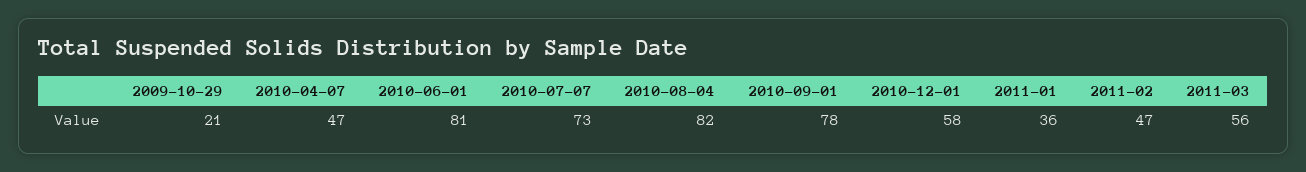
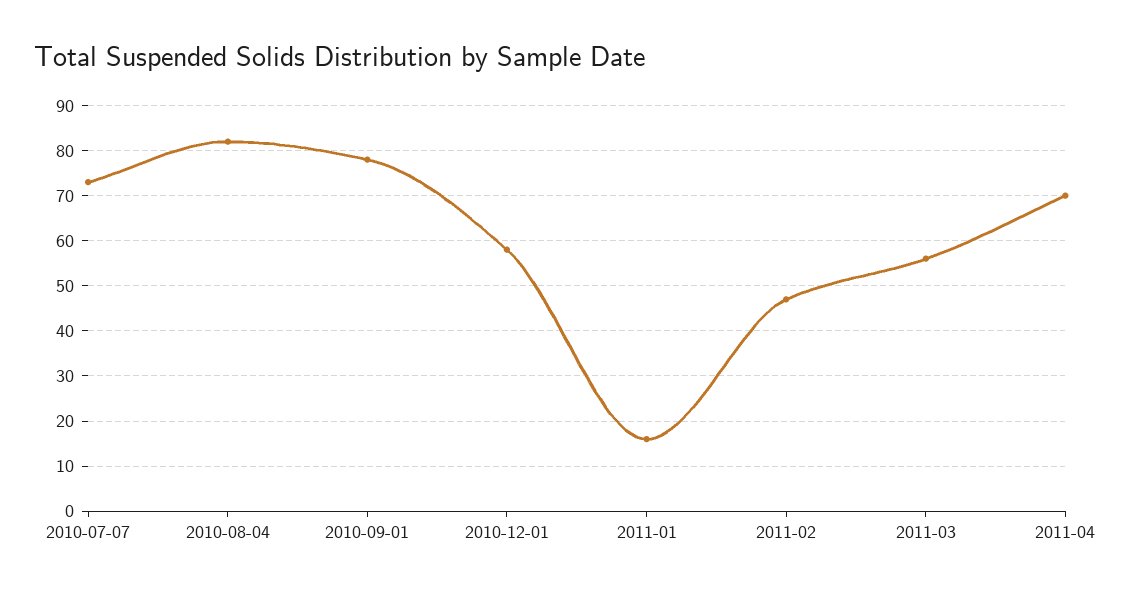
2009-10-29: 21 -> none
2010-04-07: 47 -> none
2010-06-01: 81 -> none
2011-01: 36 -> 15
2011-04: none -> 70

